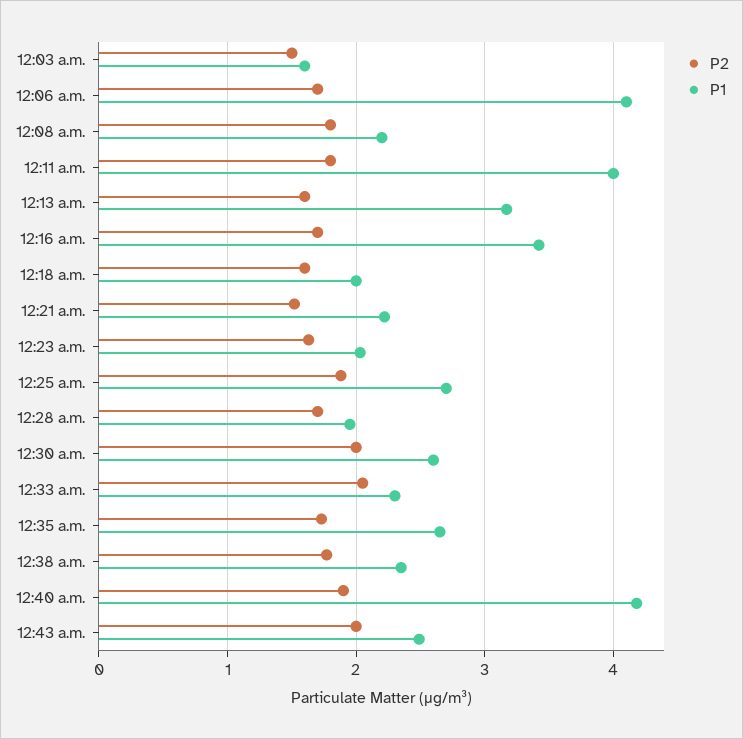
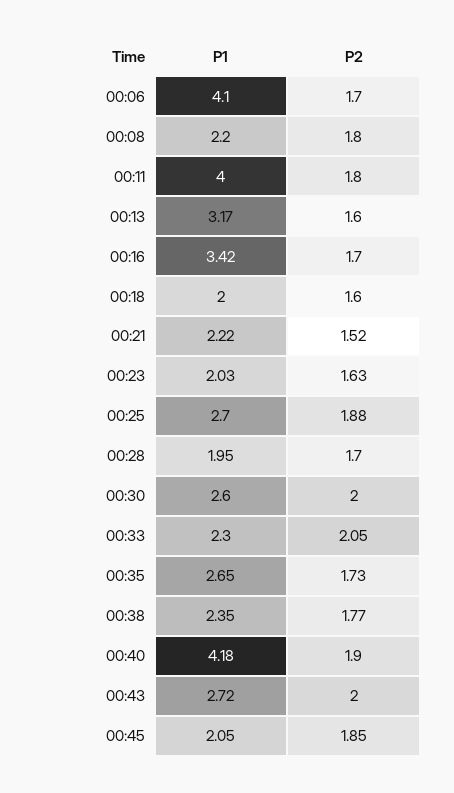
P2, 12:03 a.m.: 1.5 -> none
P1, 12:03 a.m.: 1.6 -> none
P1, 12:43 a.m.: 2.5 -> 2.72
P1, 00:45: none -> 2.05
P2, 00:45: none -> 1.85

